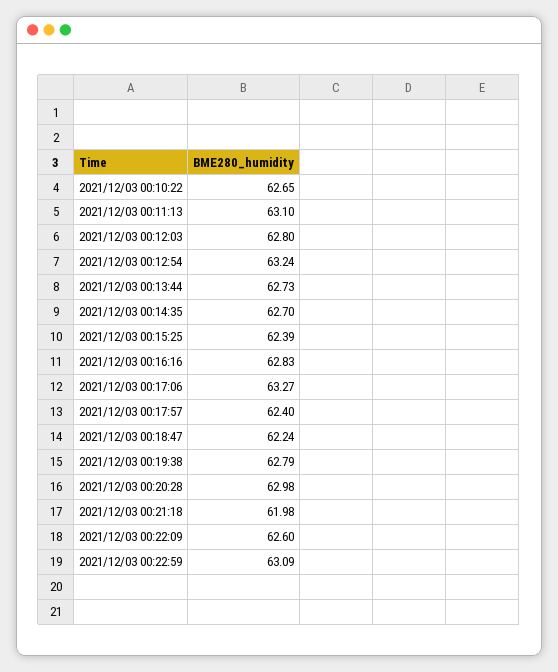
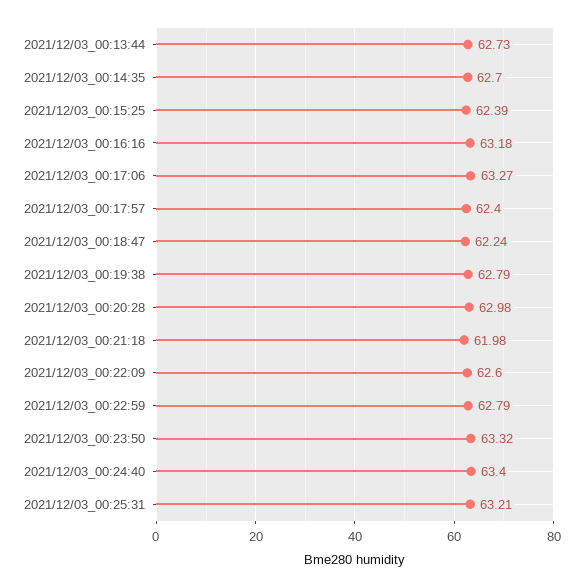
2021/12/03 00:10:22: 62.65 -> none
2021/12/03 00:11:13: 63.1 -> none
2021/12/03 00:12:03: 62.8 -> none
2021/12/03 00:12:54: 63.24 -> none
2021/12/03 00:16:16: 62.83 -> 63.18
2021/12/03 00:22:59: 63.09 -> 62.79
2021/12/03_00:23:50: none -> 63.32
2021/12/03_00:24:40: none -> 63.4
2021/12/03_00:25:31: none -> 63.21

